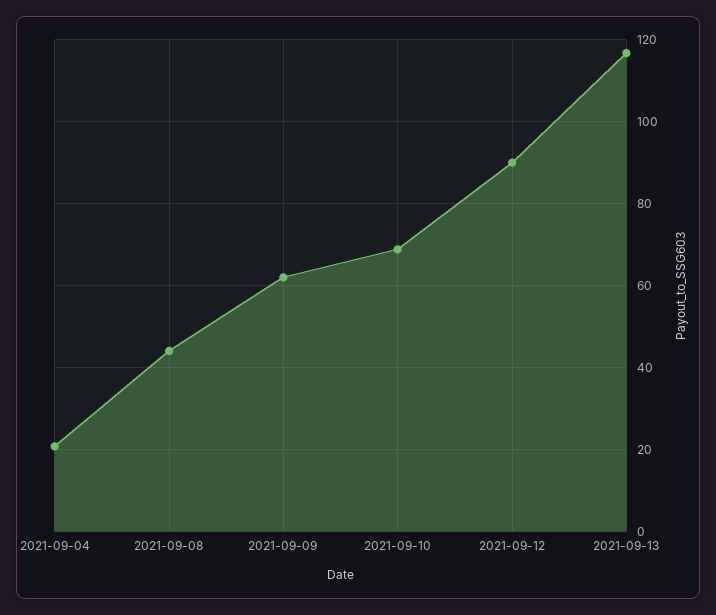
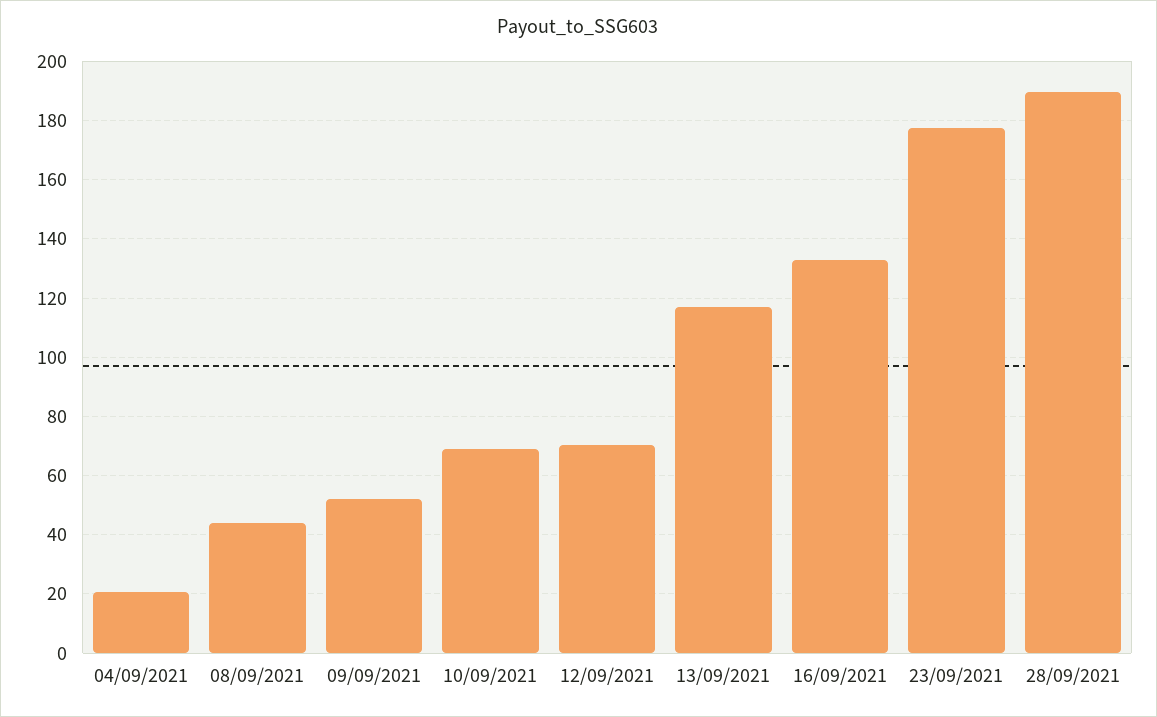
2021-09-09: 62 -> 52.5
2021-09-12: 90 -> 70
16/09/2021: none -> 132.5
23/09/2021: none -> 177.5
28/09/2021: none -> 190

